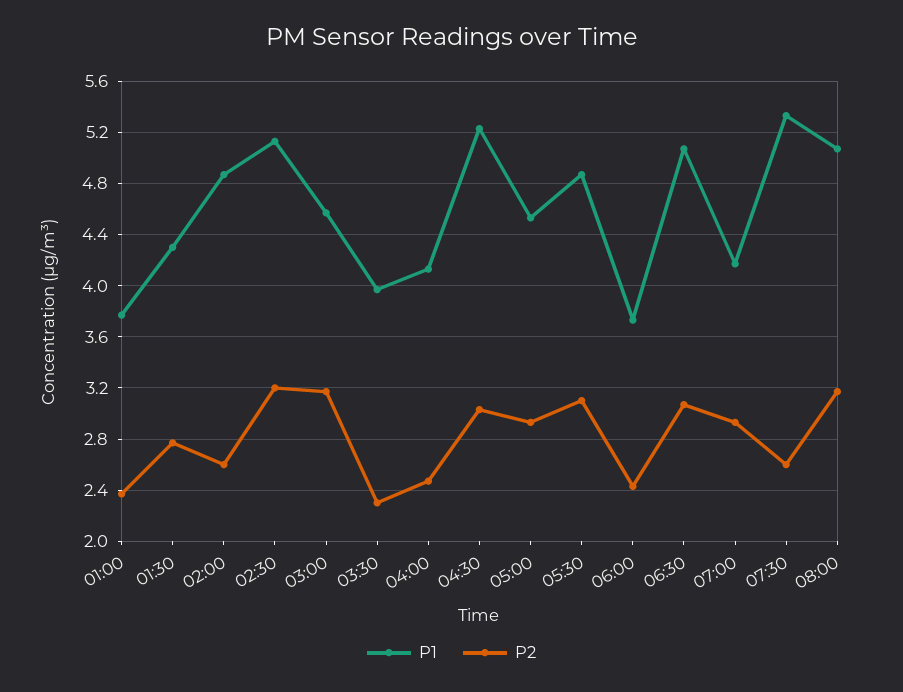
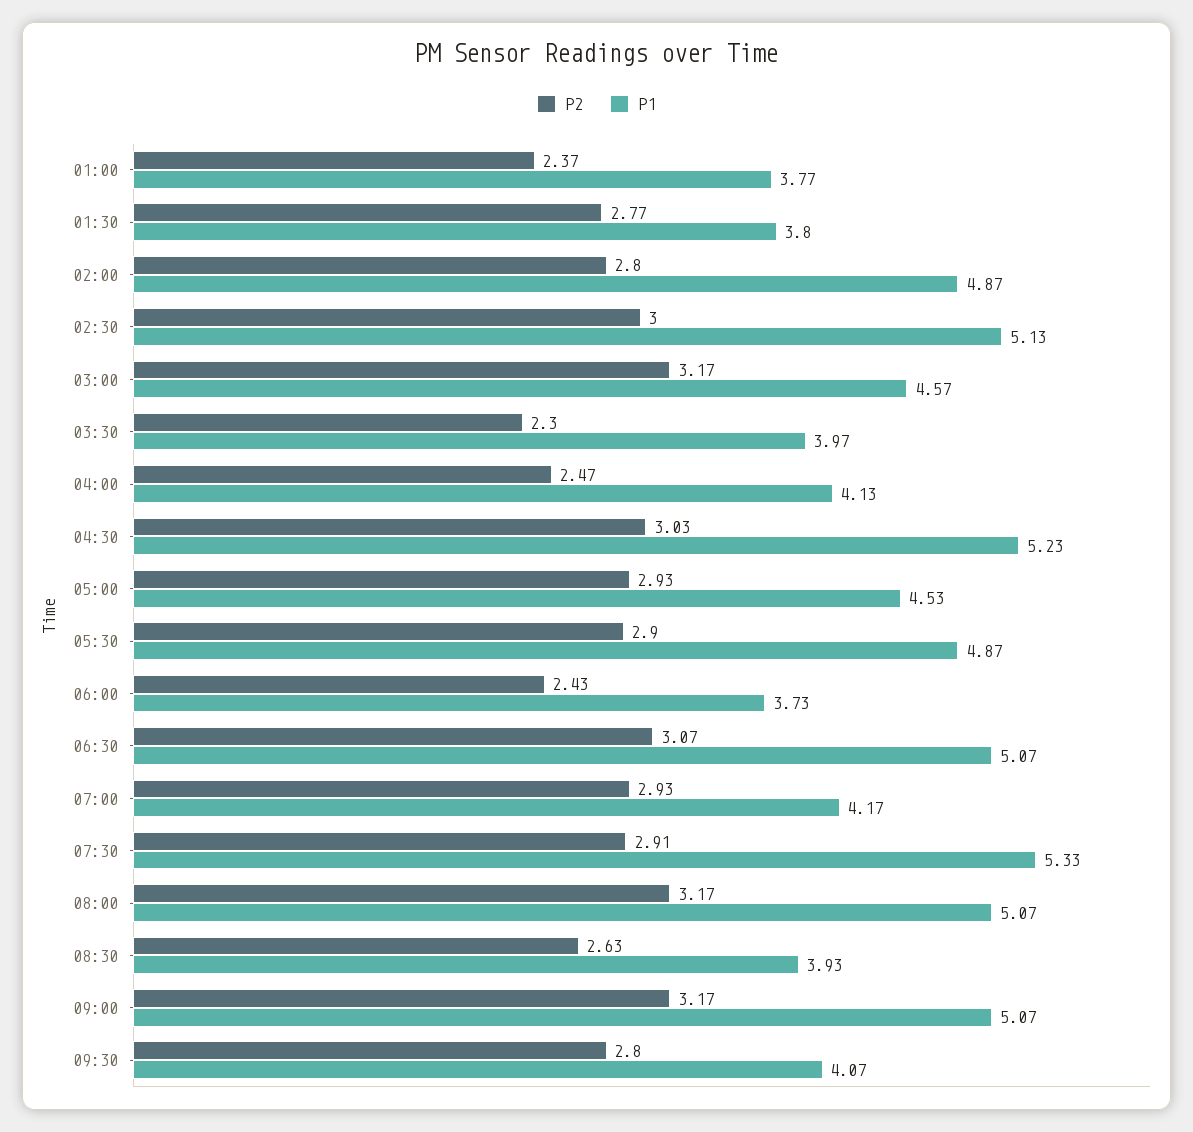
P1, 01:30: 4.3 -> 3.8
P2, 02:00: 2.6 -> 2.8
P2, 02:30: 3.2 -> 3
P2, 05:30: 3.1 -> 2.9
P2, 07:30: 2.6 -> 2.91
P2, 08:30: none -> 2.63
P1, 08:30: none -> 3.93
P2, 09:00: none -> 3.17
P1, 09:00: none -> 5.07
P2, 09:30: none -> 2.8
P1, 09:30: none -> 4.07

